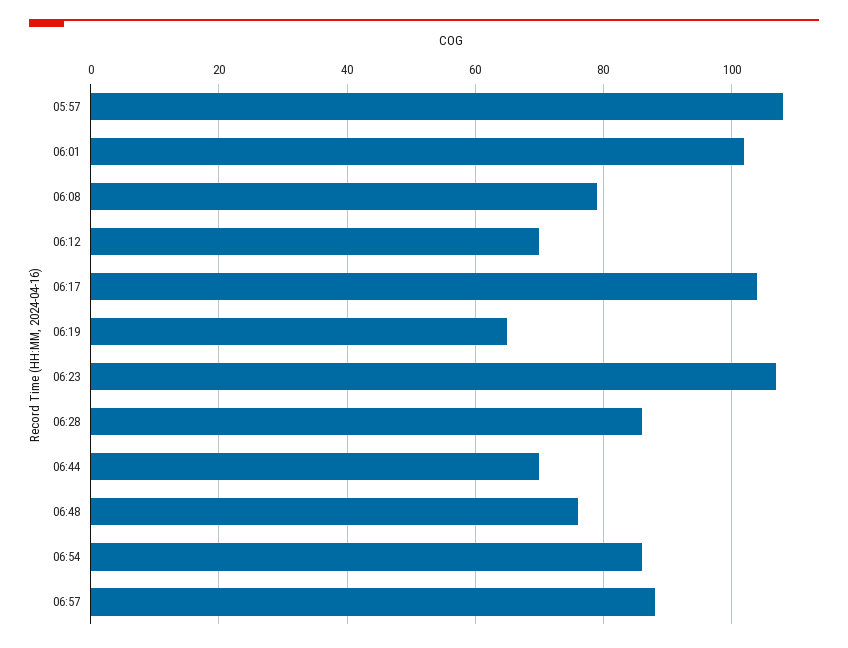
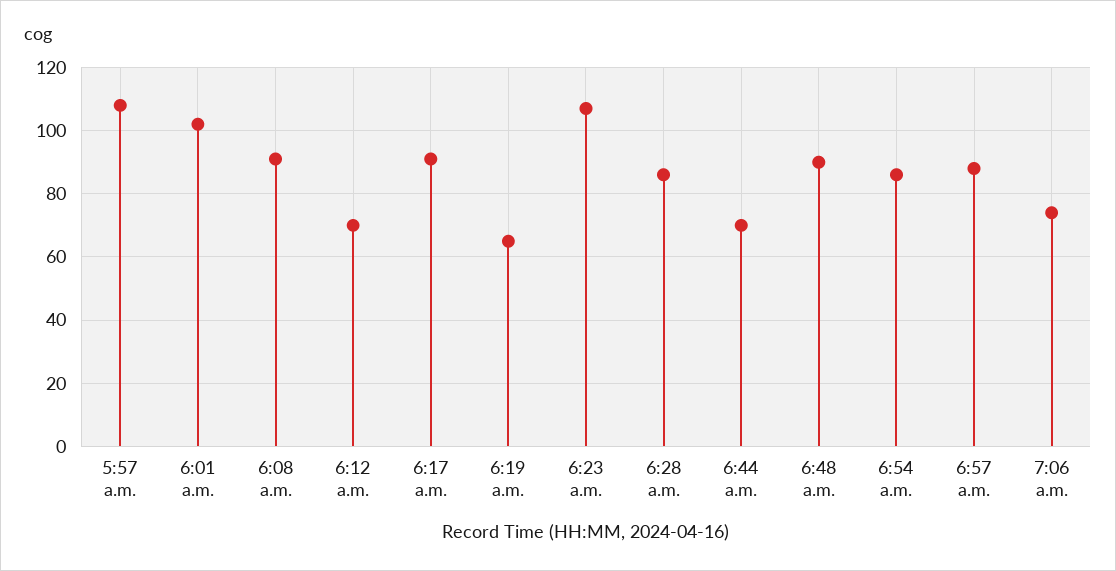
06:08: 80 -> 90
06:17: 105 -> 90
06:48: 75 -> 90
7:06 a.m.: none -> 75

